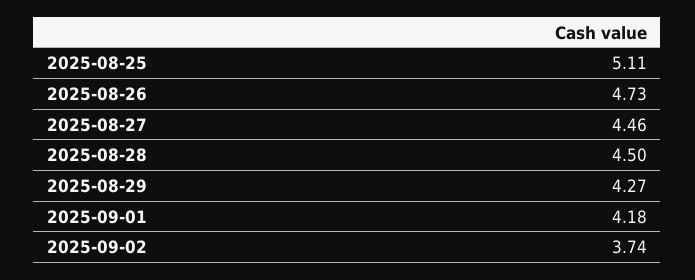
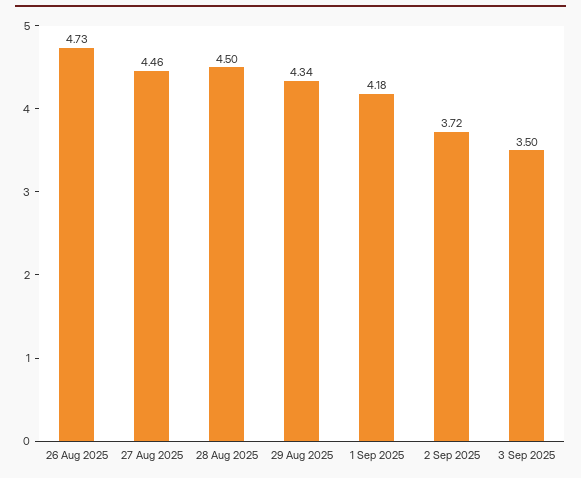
2025-08-25: 5.11 -> none
2025-08-29: 4.27 -> 4.34
2025-09-02: 3.74 -> 3.72
3 Sep 2025: none -> 3.5

